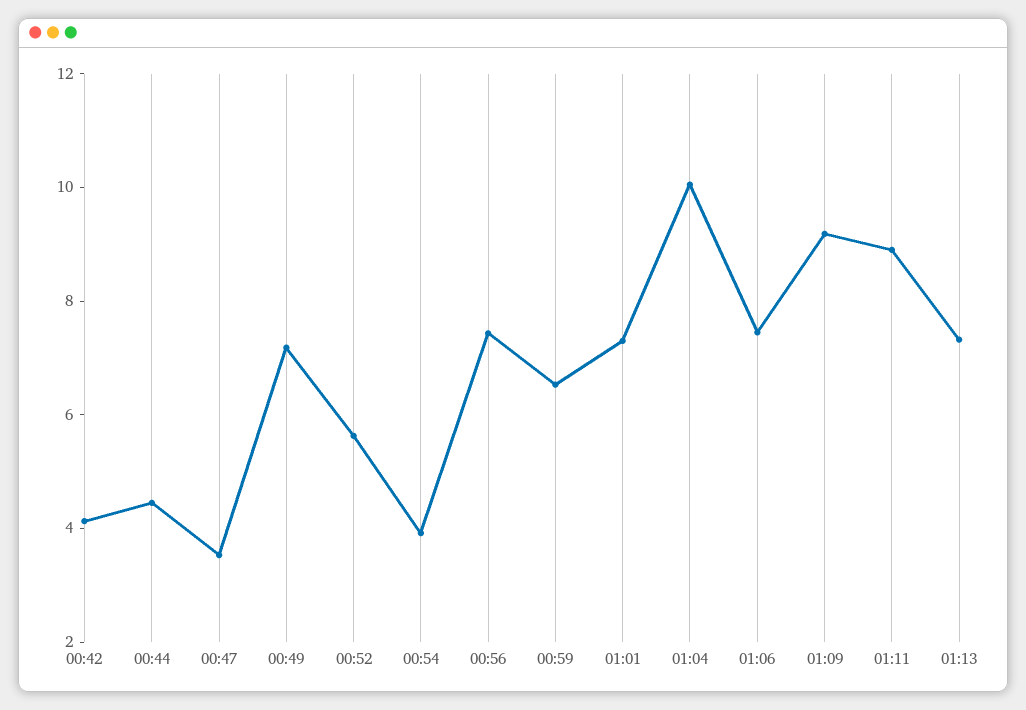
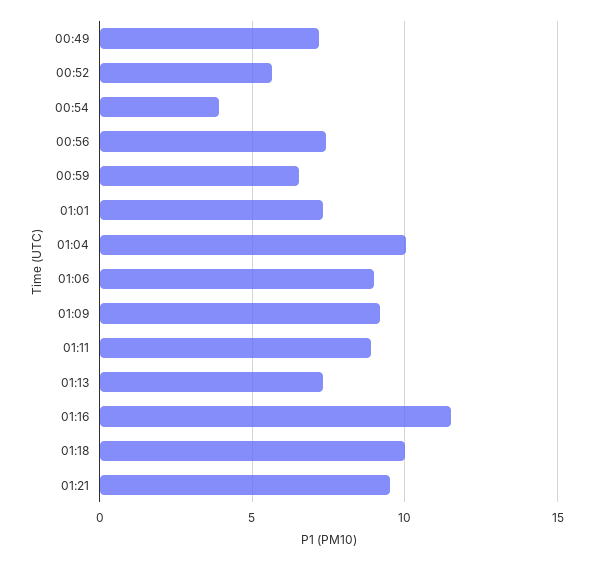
00:42: 4 -> none
00:44: 4.5 -> none
00:47: 3.5 -> none
01:06: 7.5 -> 9
01:16: none -> 11.5
01:18: none -> 10
01:21: none -> 9.5

